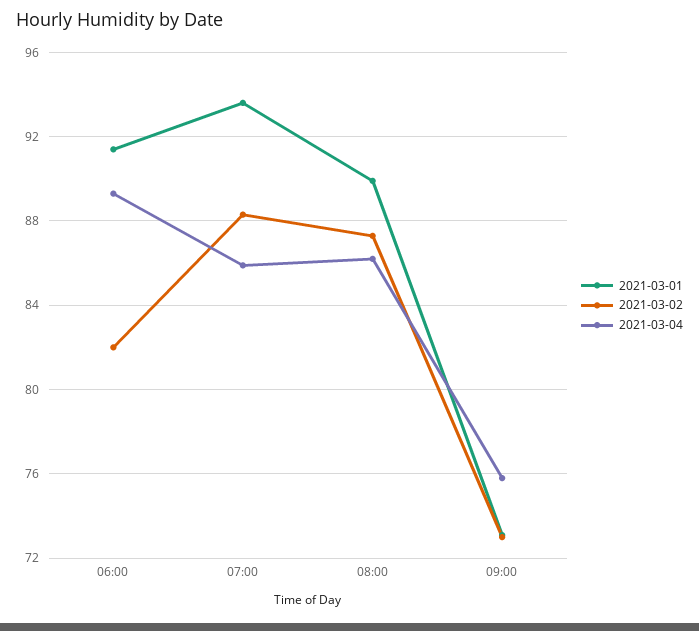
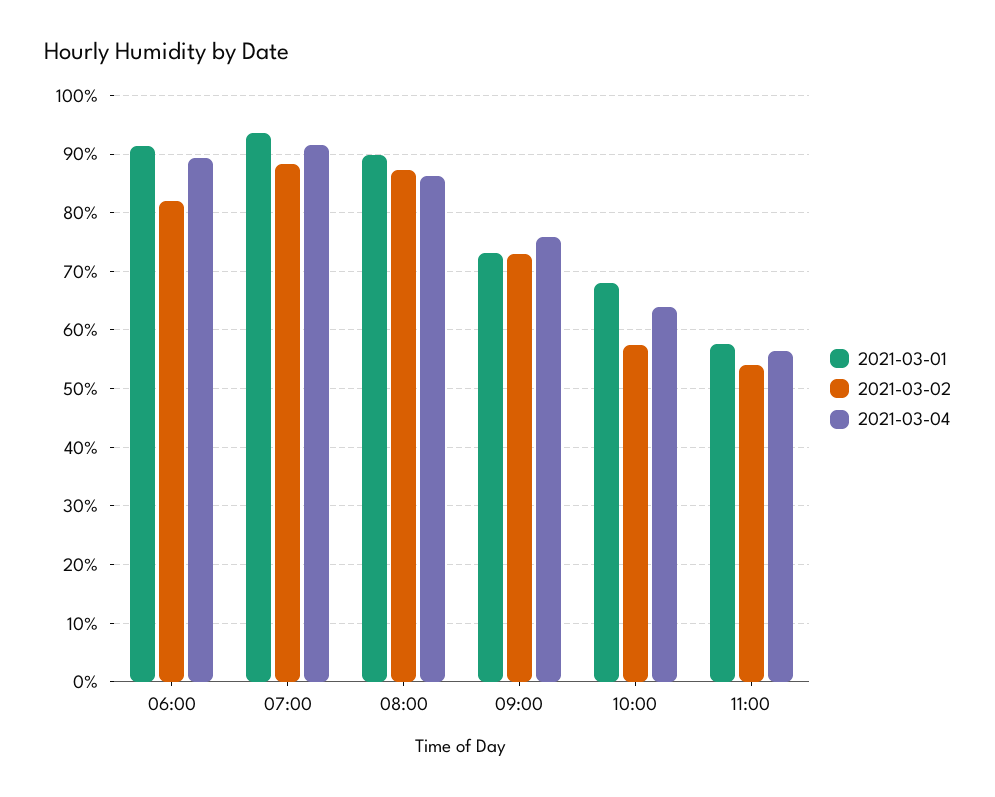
2021-03-04, 07:00: 86 -> 92
2021-03-01, 10:00: none -> 68
2021-03-02, 10:00: none -> 58
2021-03-04, 10:00: none -> 64
2021-03-01, 11:00: none -> 58
2021-03-02, 11:00: none -> 54
2021-03-04, 11:00: none -> 56

